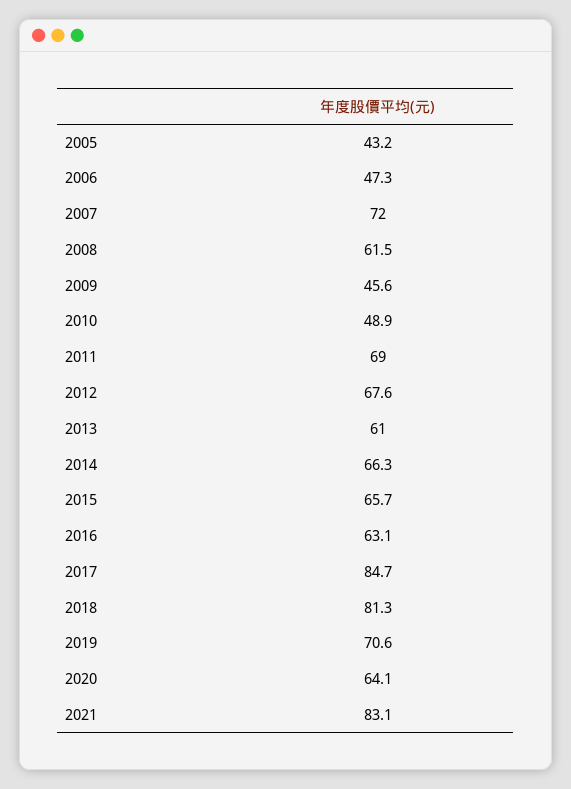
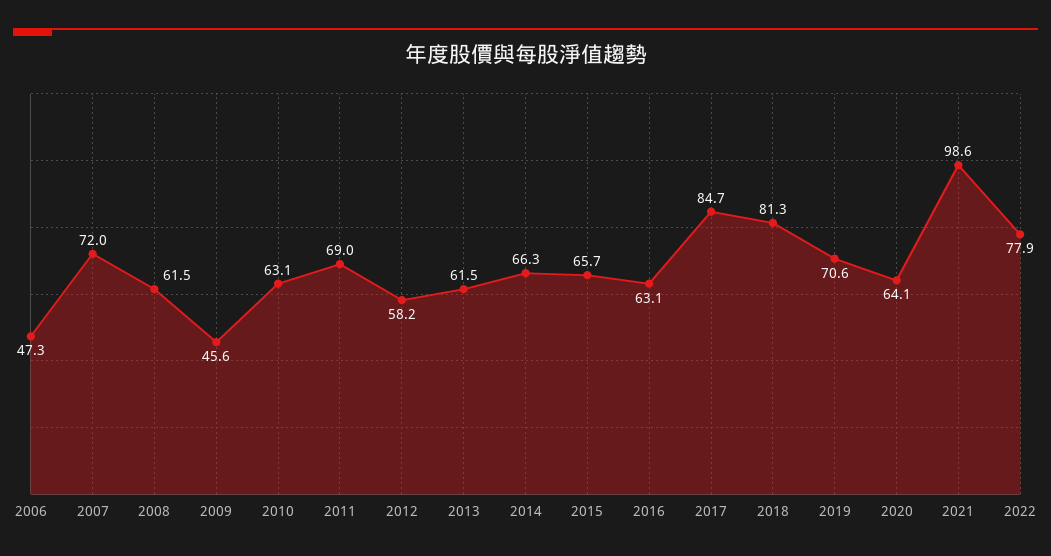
2005: 43.2 -> none
2010: 48.9 -> 63.1
2012: 67.6 -> 58.2
2013: 61 -> 61.5
2021: 83.1 -> 98.6
2022: none -> 77.9

